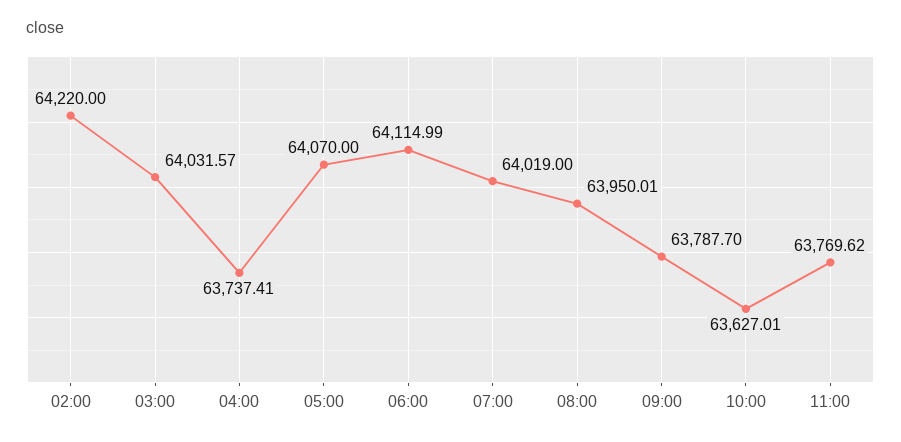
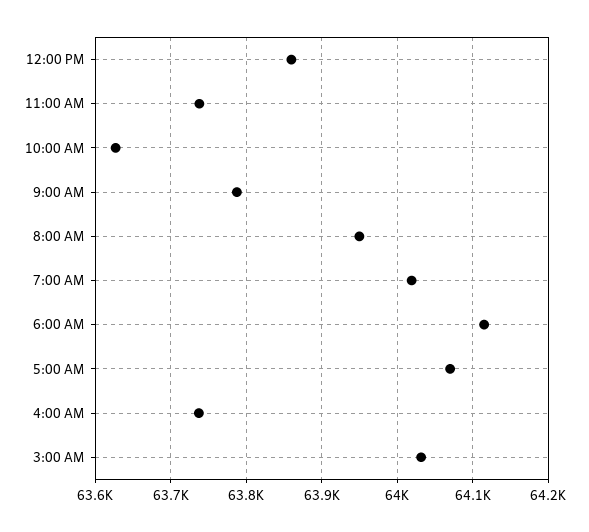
02:00: 64220 -> none
11:00: 63769.62 -> 63740
12:00 PM: none -> 63860

